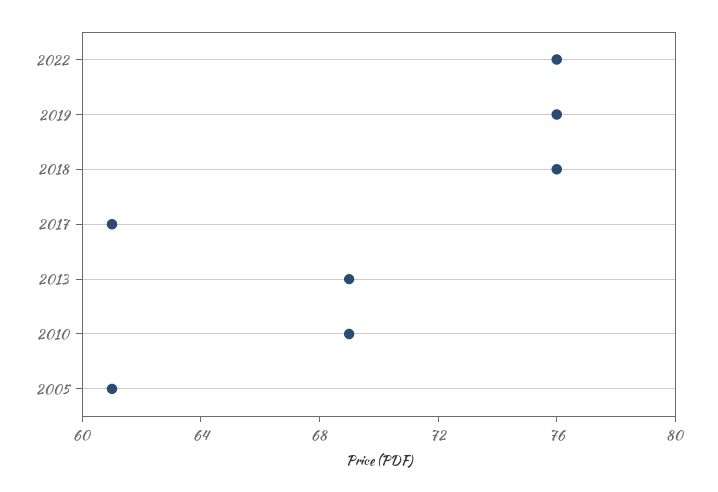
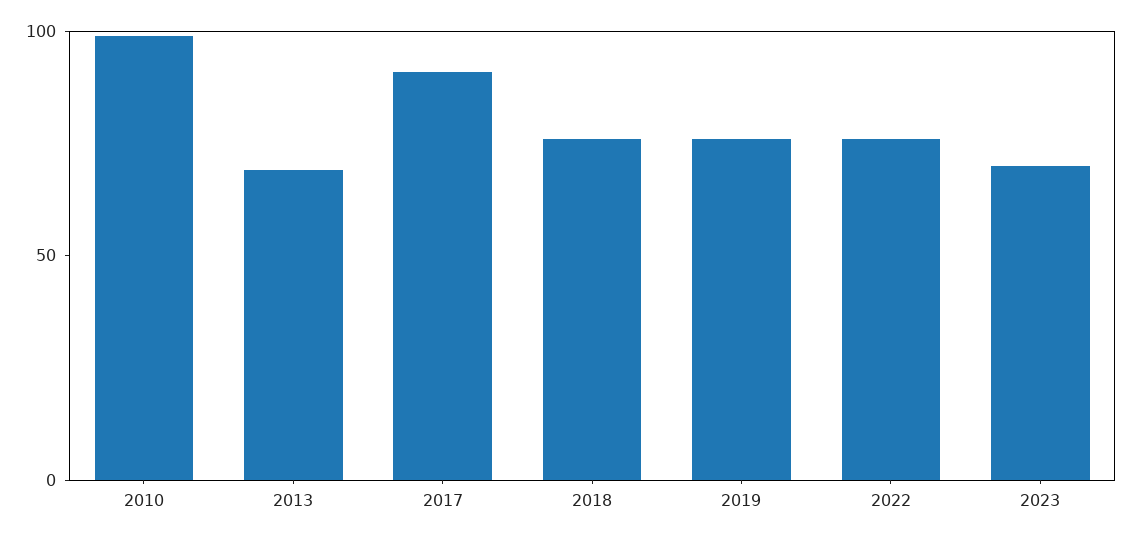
2017: 61 -> 90
2010: 69 -> 100
2005: 61 -> none
2023: none -> 70

